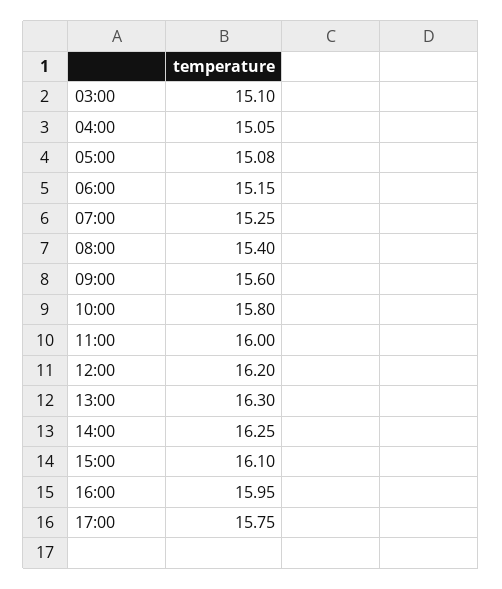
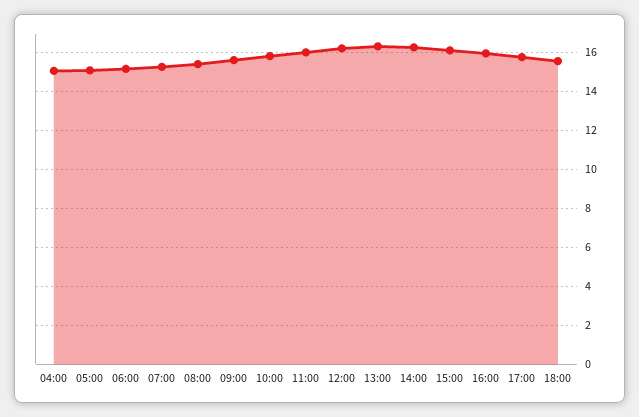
03:00: 15.1 -> none
18:00: none -> 15.5

